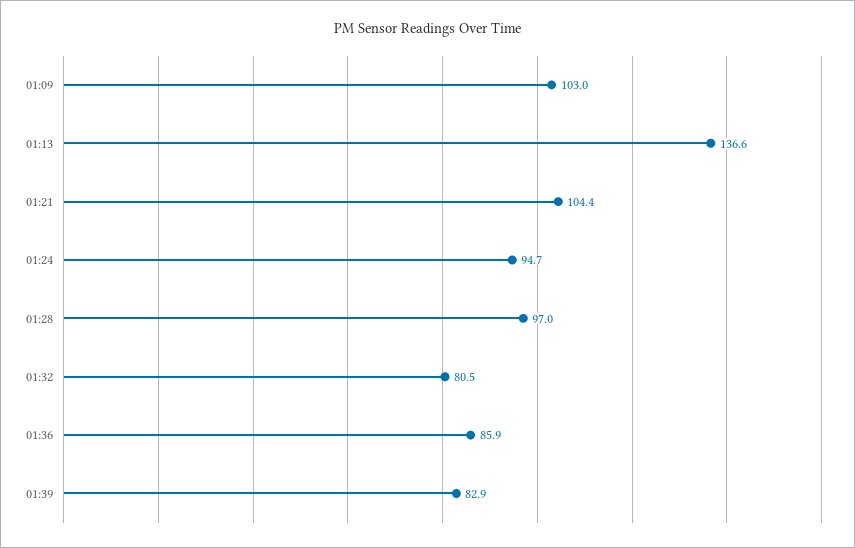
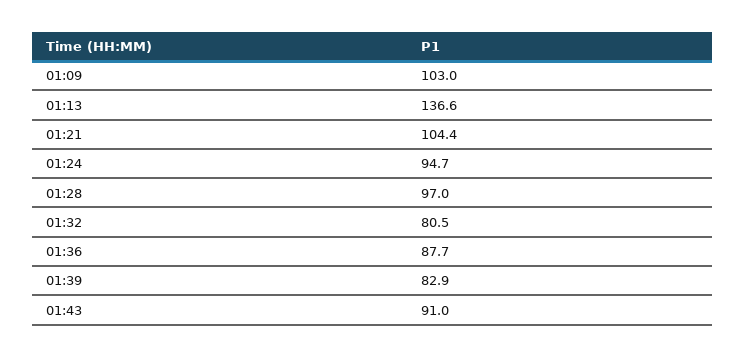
01:36: 85.9 -> 87.7
01:43: none -> 91

